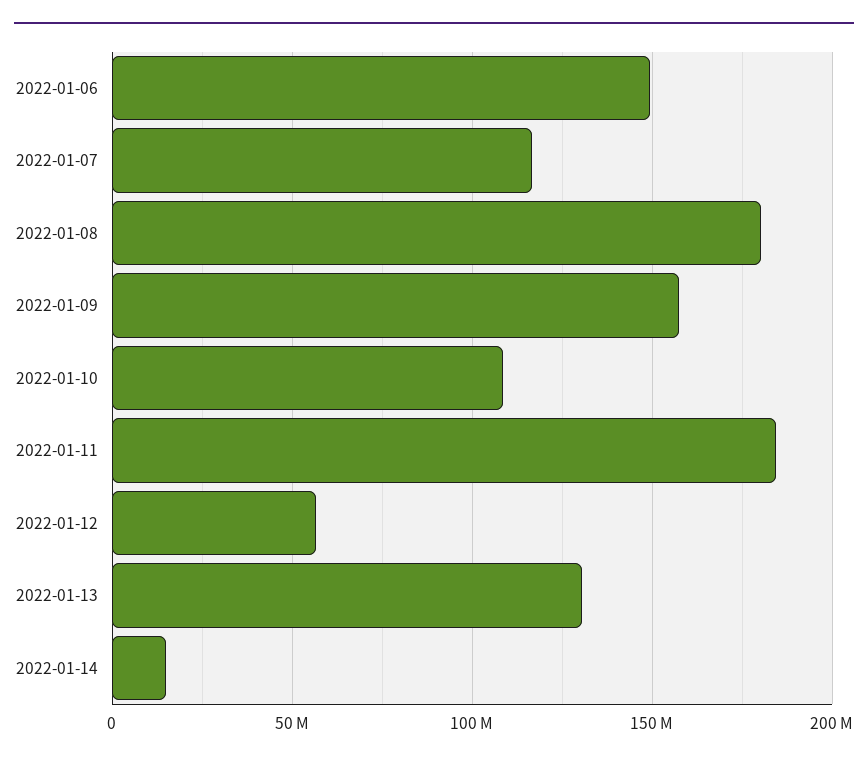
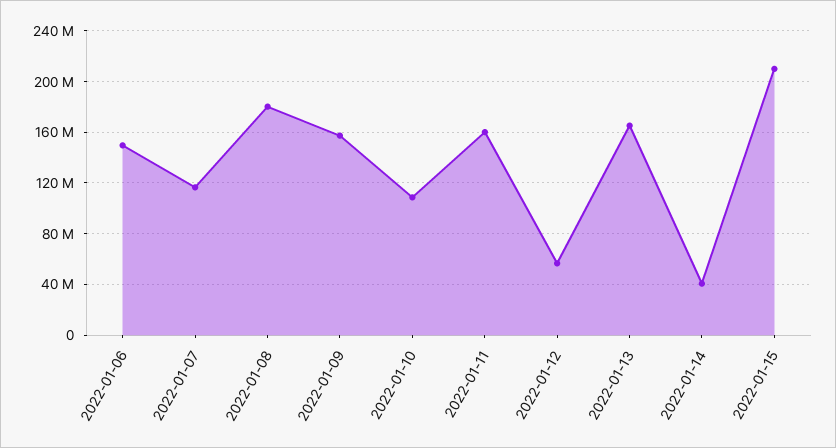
2022-01-11: 185000000 -> 160000000
2022-01-13: 130000000 -> 165000000
2022-01-14: 15000000 -> 40000000
2022-01-15: none -> 210000000

